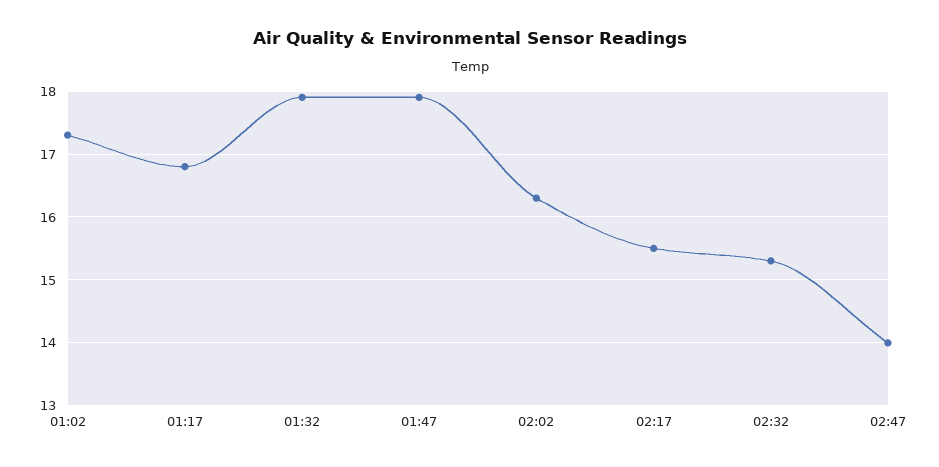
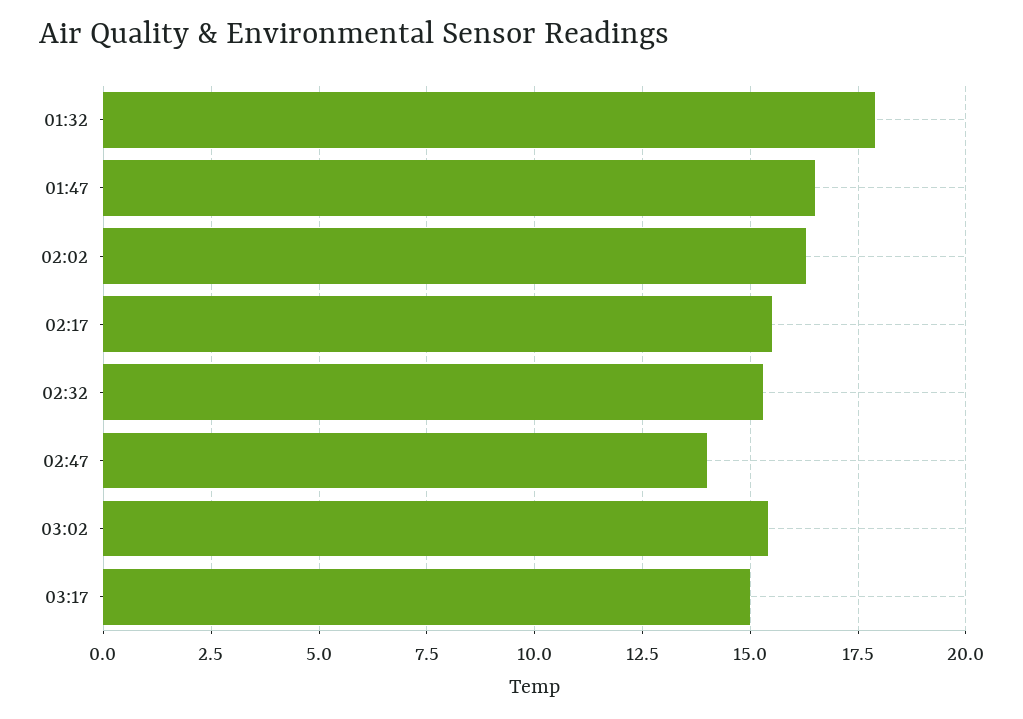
01:02: 17.3 -> none
01:17: 16.8 -> none
01:47: 17.9 -> 16.5
03:02: none -> 15.5
03:17: none -> 15

